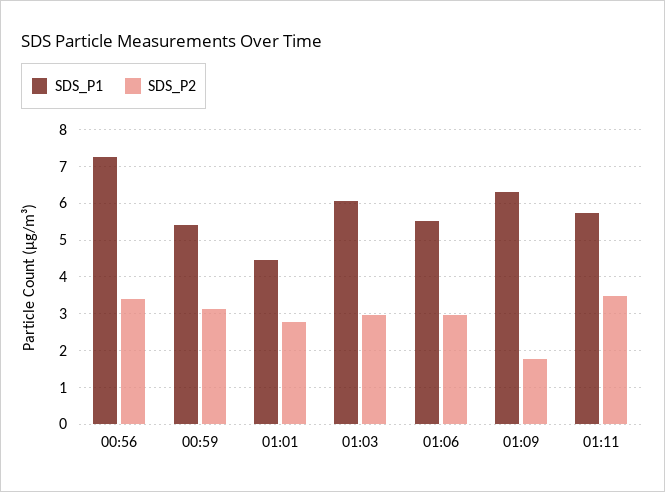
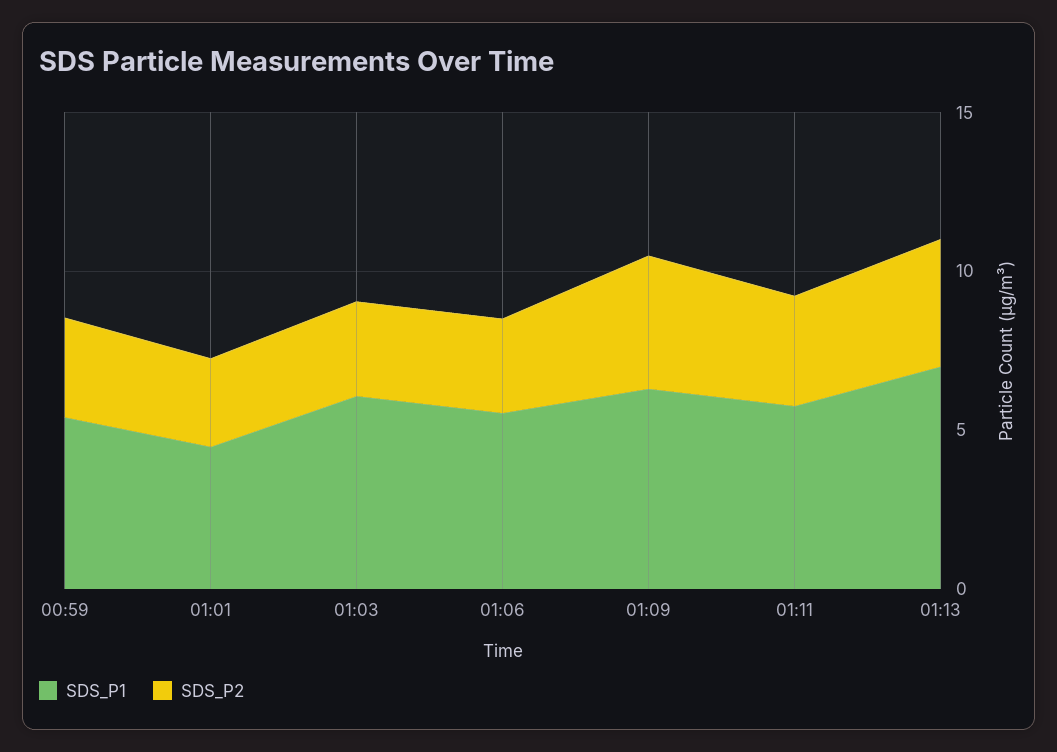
SDS_P1, 00:56: 7.2 -> none
SDS_P2, 00:56: 3.4 -> none
SDS_P2, 01:09: 1.8 -> 4
SDS_P1, 01:13: none -> 7
SDS_P2, 01:13: none -> 4

